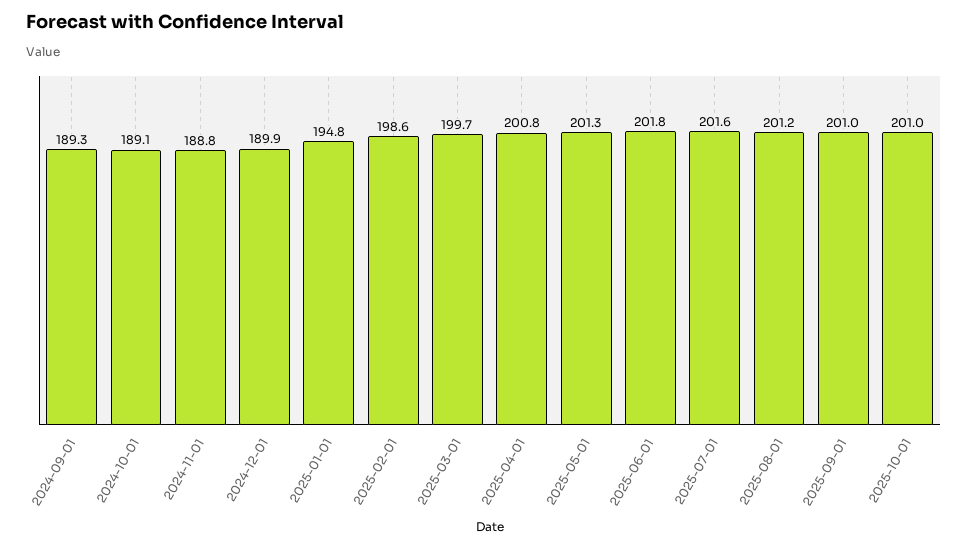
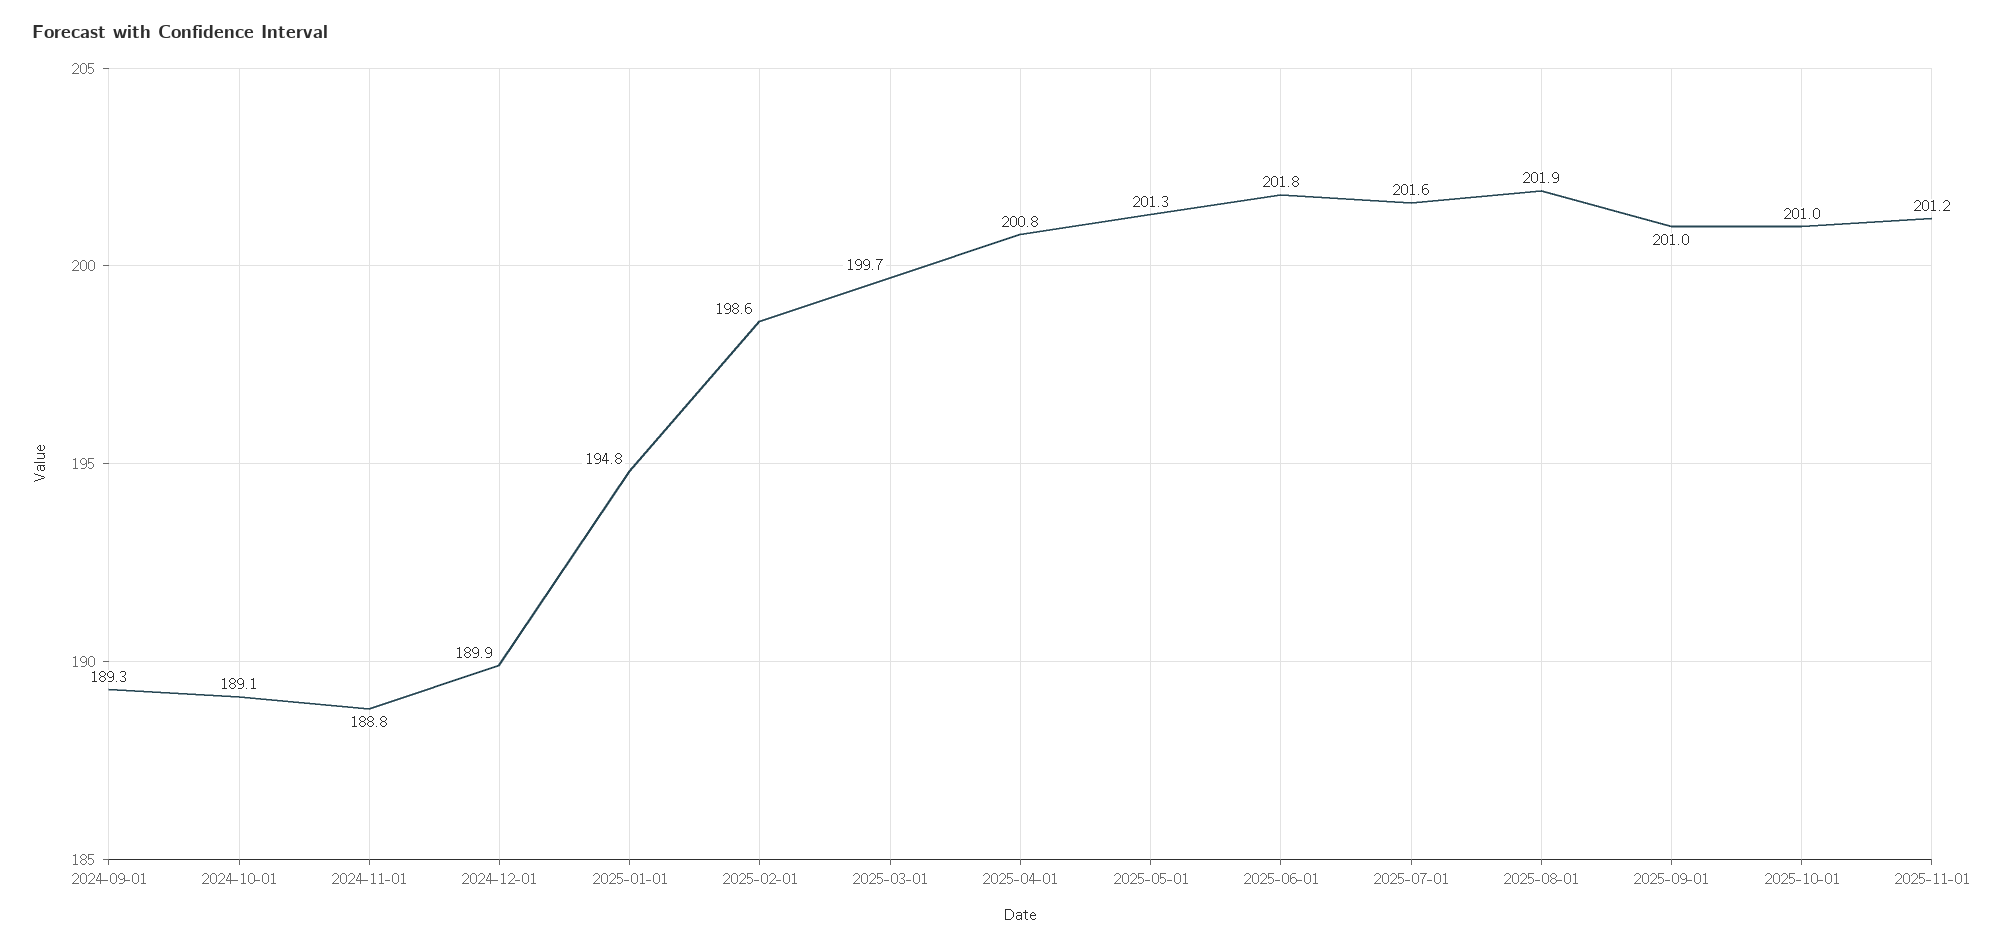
2025-08-01: 201.2 -> 201.9
2025-11-01: none -> 201.2

